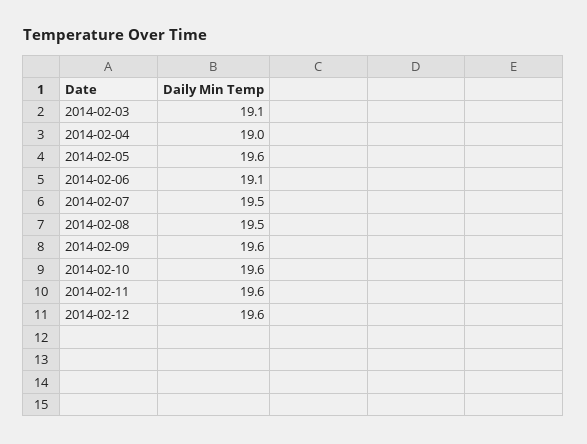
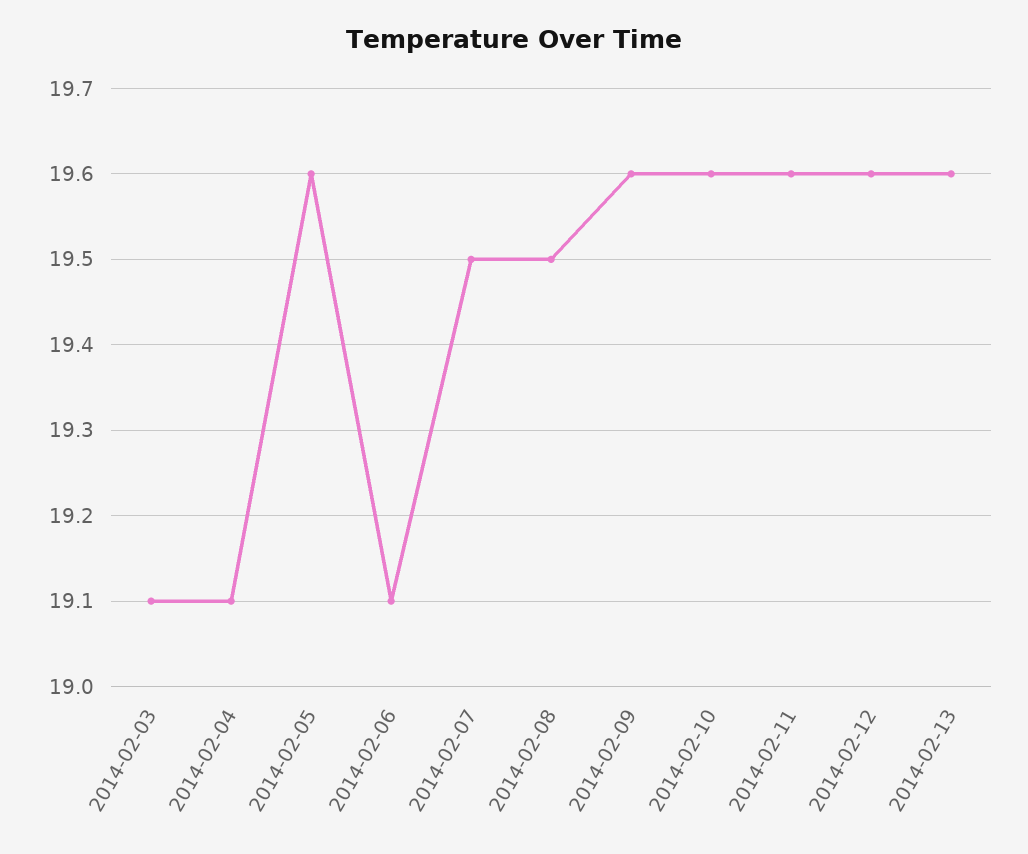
2014-02-04: 19 -> 19.1
2014-02-13: none -> 19.6

